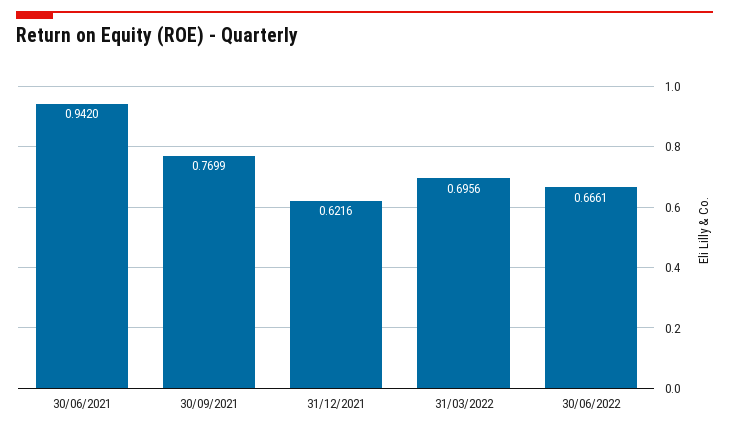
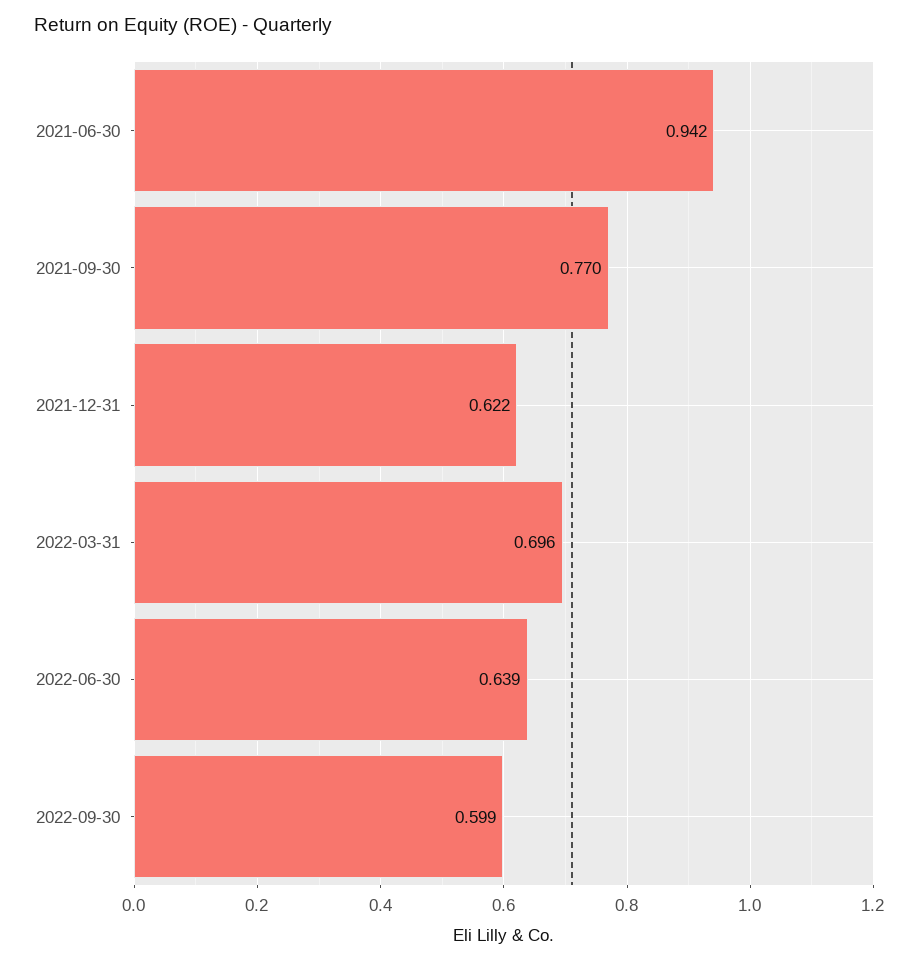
30/06/2022: 0.6661 -> 0.639
2022-09-30: none -> 0.599

